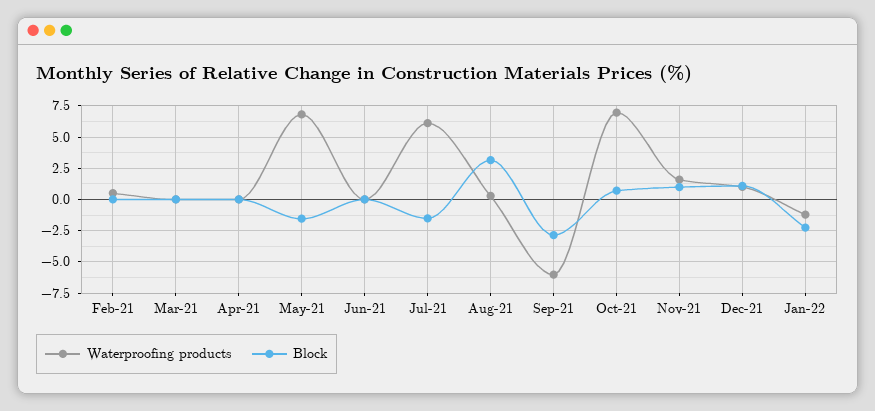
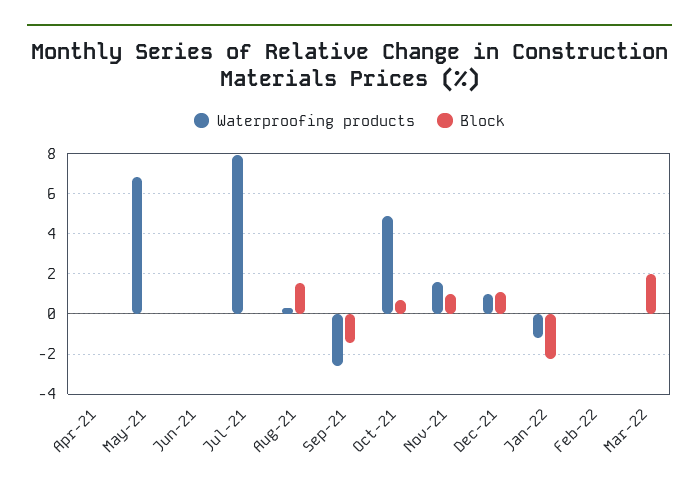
Waterproofing products, Feb-21: 0.5 -> none
Block, Feb-21: 0 -> none
Waterproofing products, Mar-21: 0 -> none
Block, Mar-21: 0 -> none
Block, May-21: -1.5 -> 0
Waterproofing products, Jul-21: 6 -> 8
Block, Jul-21: -1.5 -> 0
Block, Aug-21: 3 -> 1.5
Waterproofing products, Sep-21: -6 -> -2.5
Block, Sep-21: -3 -> -1.5
Waterproofing products, Oct-21: 7 -> 5
Waterproofing products, Feb-22: none -> 0
Block, Feb-22: none -> 0
Waterproofing products, Mar-22: none -> 0
Block, Mar-22: none -> 2

